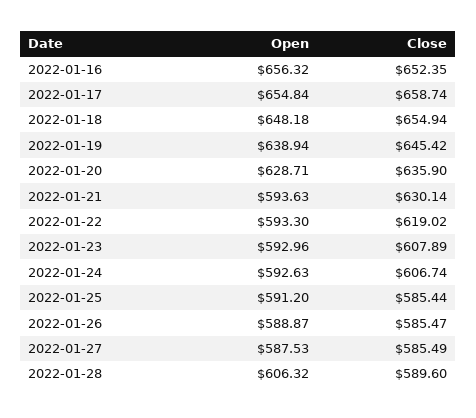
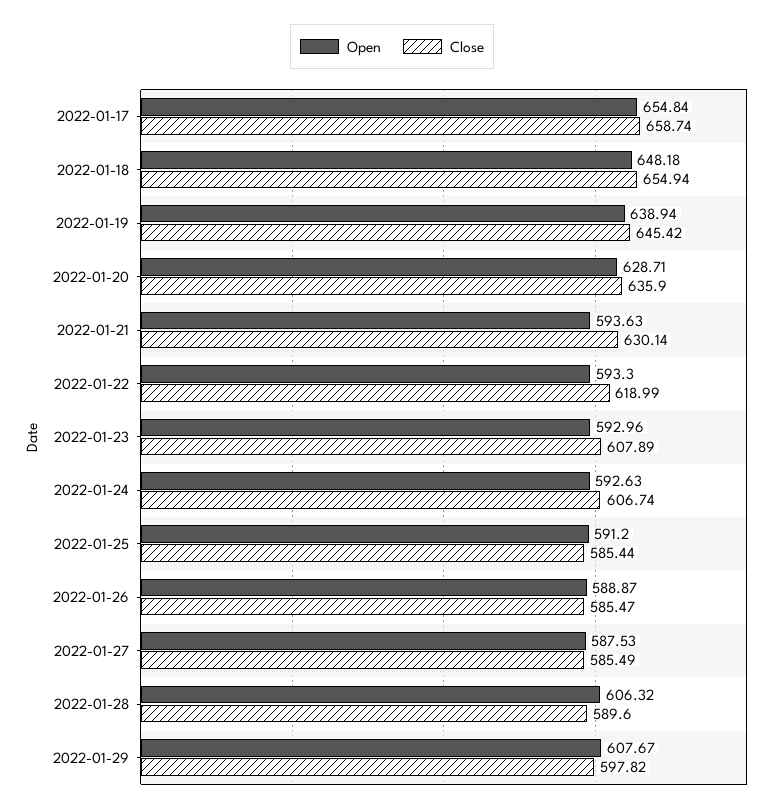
Open, 2022-01-16: 656.32 -> none
Close, 2022-01-16: 652.35 -> none
Close, 2022-01-22: 619.02 -> 618.99
Open, 2022-01-29: none -> 607.67
Close, 2022-01-29: none -> 597.82

